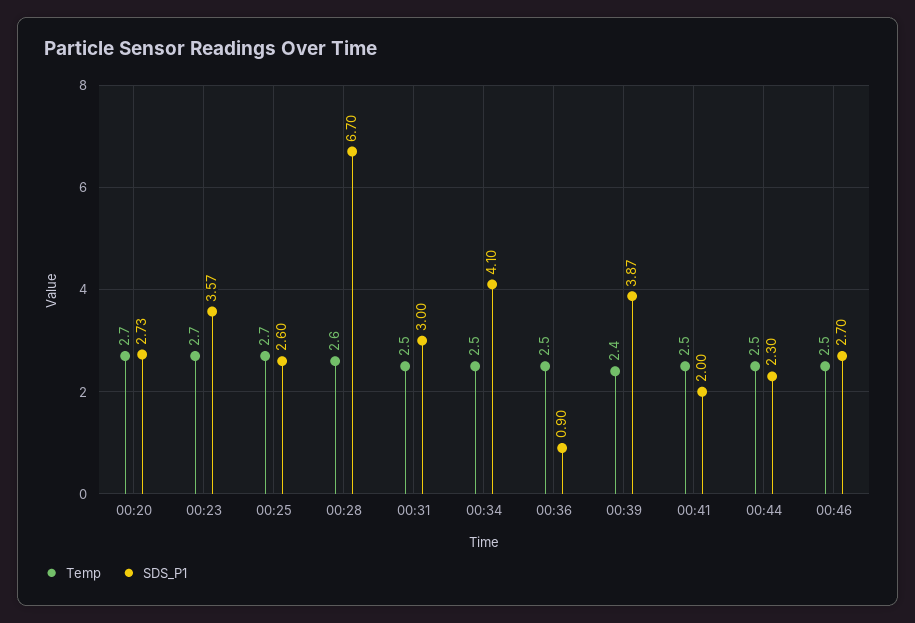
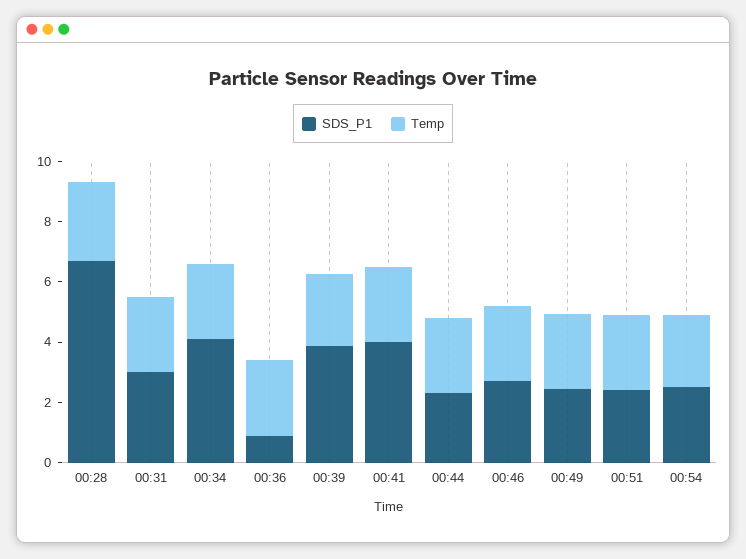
Temp, 00:20: 2.7 -> none
SDS_P1, 00:20: 2.73 -> none
Temp, 00:23: 2.7 -> none
SDS_P1, 00:23: 3.57 -> none
Temp, 00:25: 2.7 -> none
SDS_P1, 00:25: 2.6 -> none
SDS_P1, 00:41: 2 -> 4
SDS_P1, 00:49: none -> 2.5
Temp, 00:49: none -> 2.5
SDS_P1, 00:51: none -> 2.5
Temp, 00:51: none -> 2.5
SDS_P1, 00:54: none -> 2.5
Temp, 00:54: none -> 2.5

